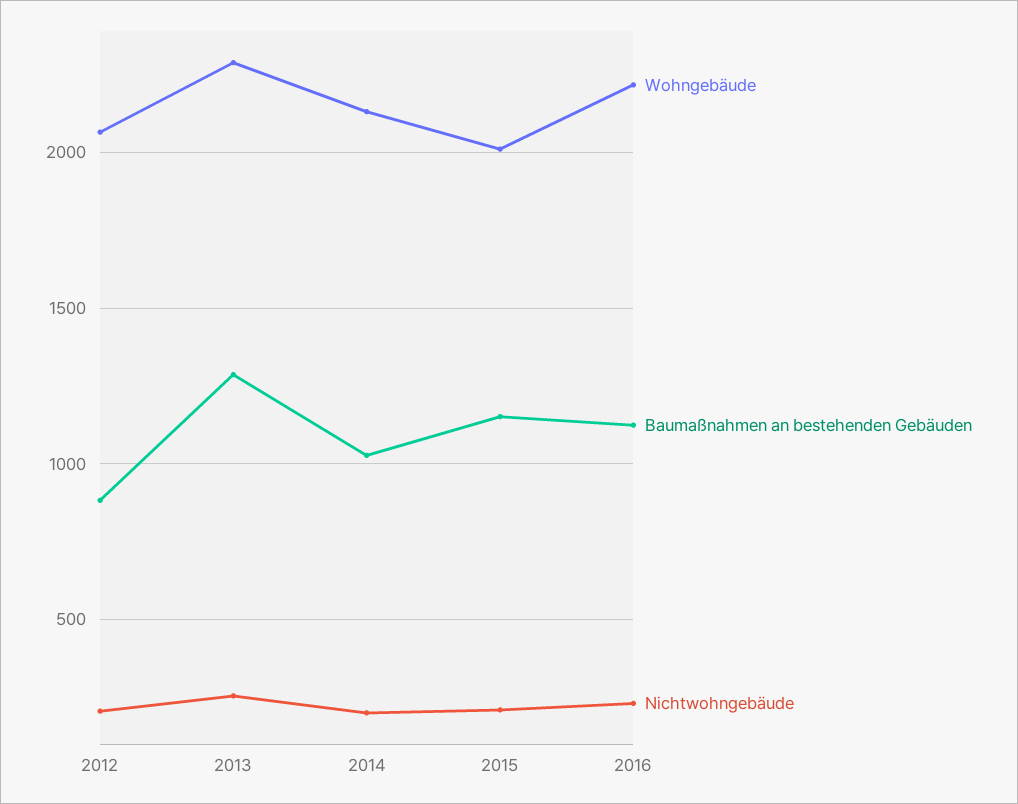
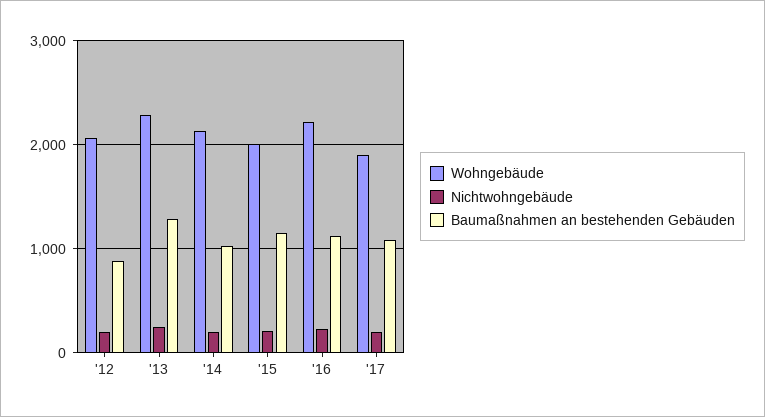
Wohngebäude, '17: none -> 1900
Nichtwohngebäude, '17: none -> 200
Baumaßnahmen an bestehenden Gebäuden, '17: none -> 1100

